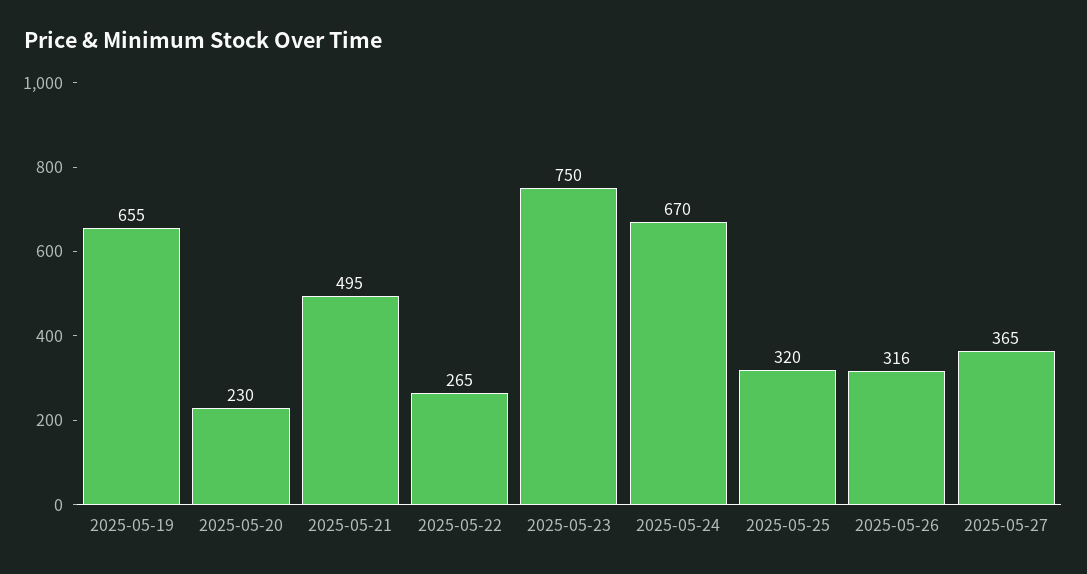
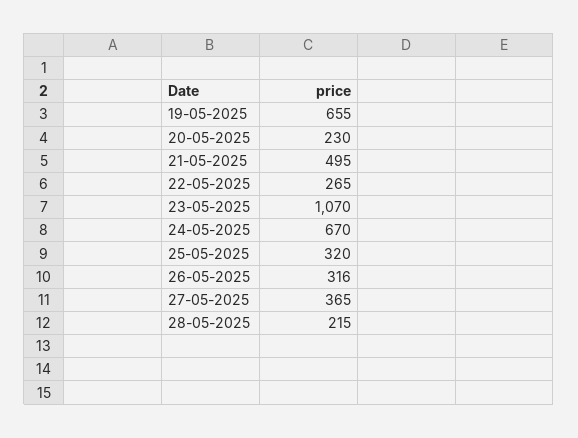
2025-05-23: 750 -> 1070
28-05-2025: none -> 215

